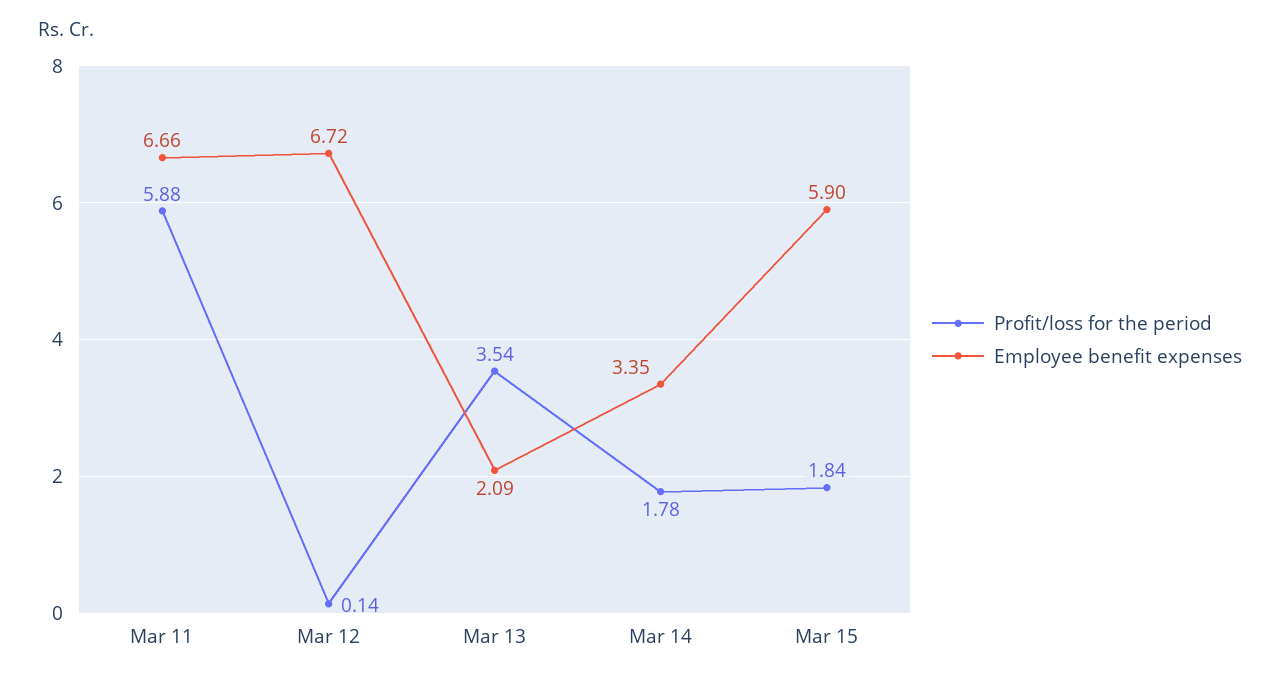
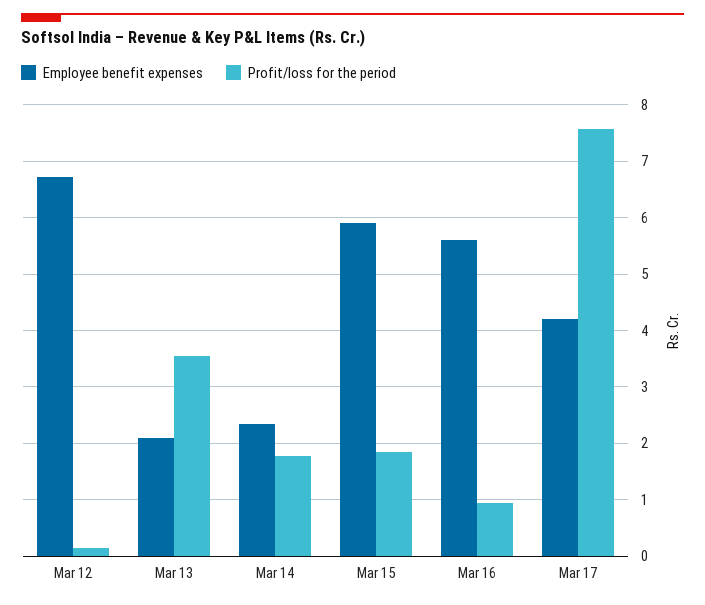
Profit/loss for the period, Mar 11: 5.88 -> none
Employee benefit expenses, Mar 11: 6.66 -> none
Employee benefit expenses, Mar 14: 3.35 -> 2.4
Employee benefit expenses, Mar 16: none -> 5.6
Profit/loss for the period, Mar 16: none -> 1
Employee benefit expenses, Mar 17: none -> 4.2
Profit/loss for the period, Mar 17: none -> 7.6

